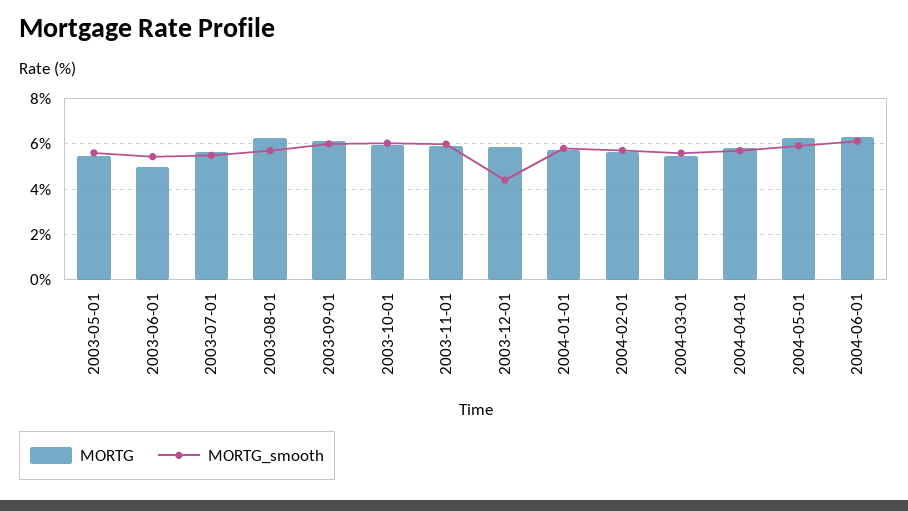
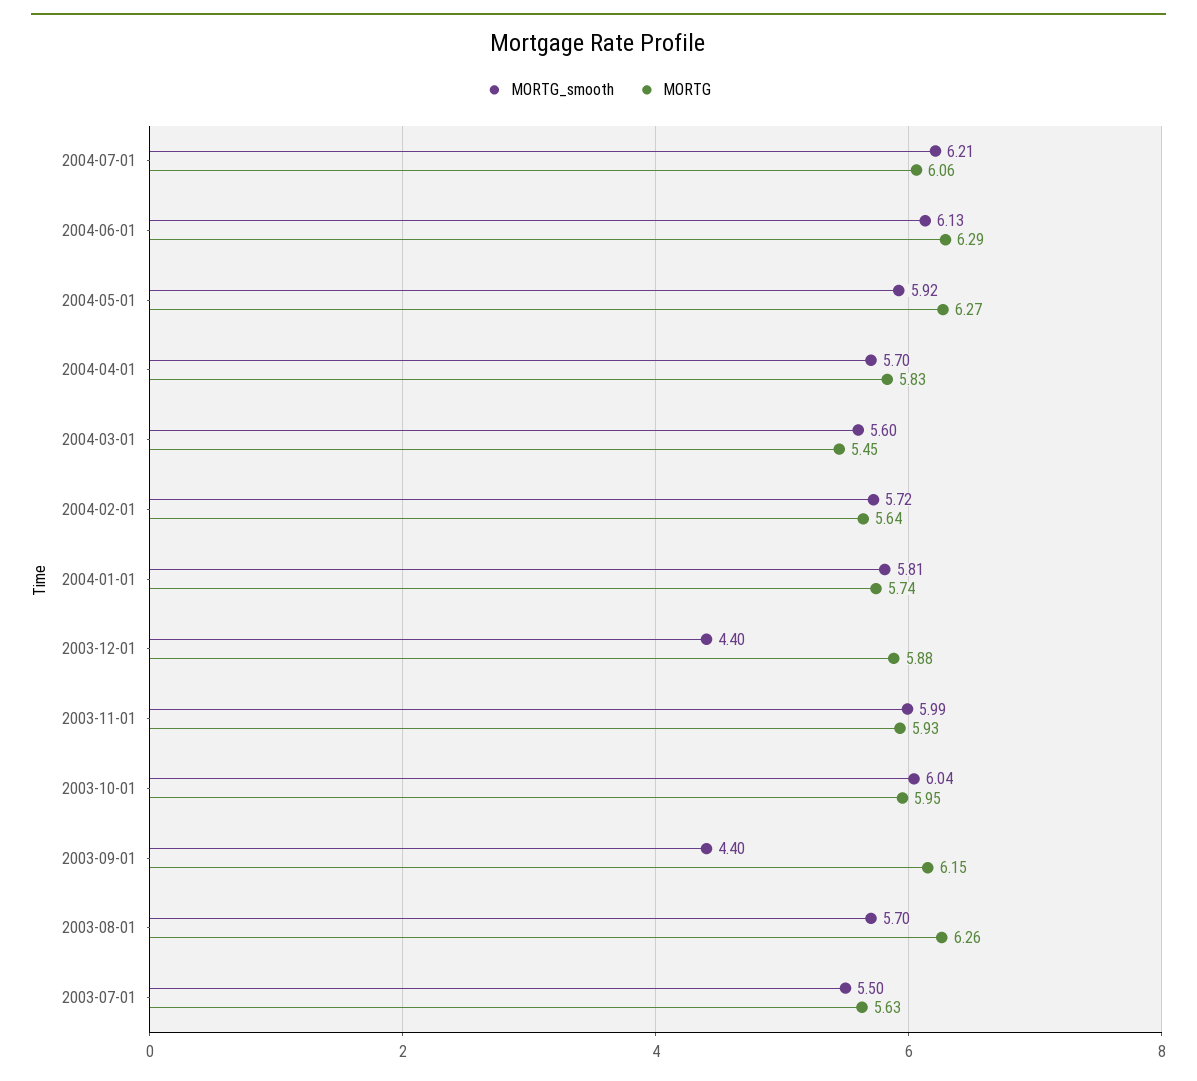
MORTG, 2003-05-01: 5.5 -> none
MORTG_smooth, 2003-05-01: 5.5 -> none
MORTG, 2003-06-01: 5 -> none
MORTG_smooth, 2003-06-01: 5.5 -> none
MORTG_smooth, 2003-09-01: 6 -> 4.4
MORTG_smooth, 2004-07-01: none -> 6.21
MORTG, 2004-07-01: none -> 6.06

